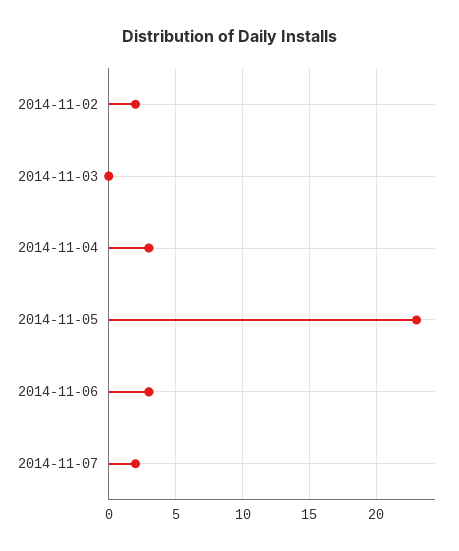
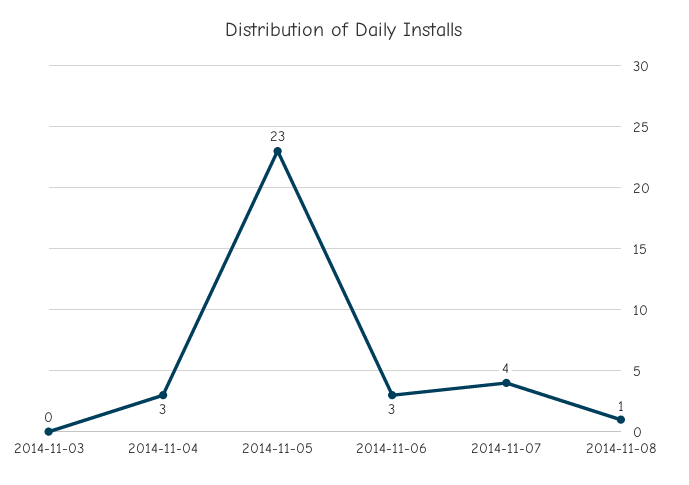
2014-11-02: 2 -> none
2014-11-07: 2 -> 4
2014-11-08: none -> 1

